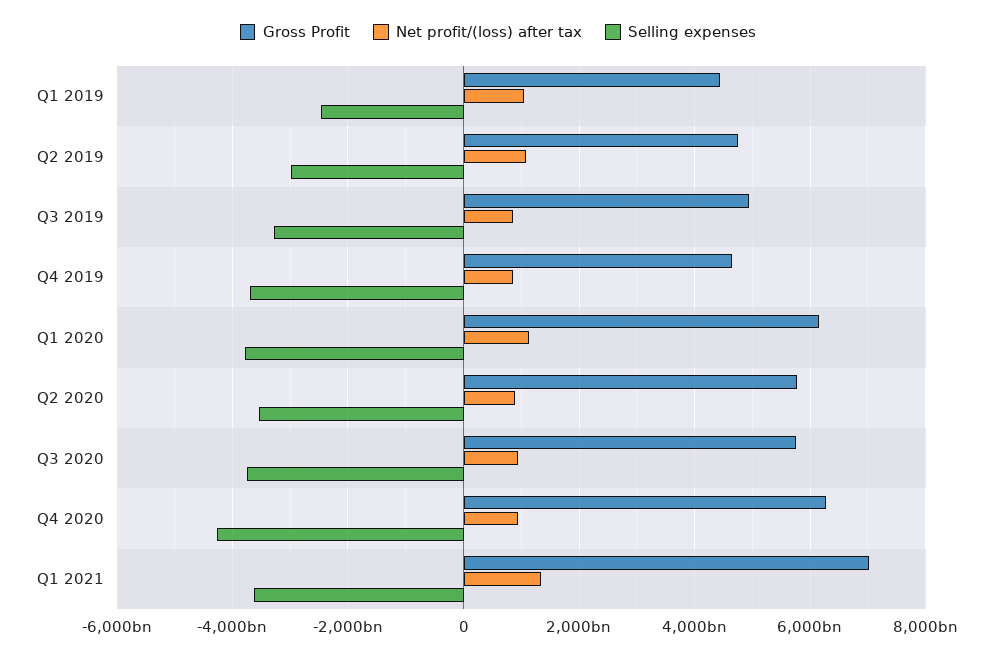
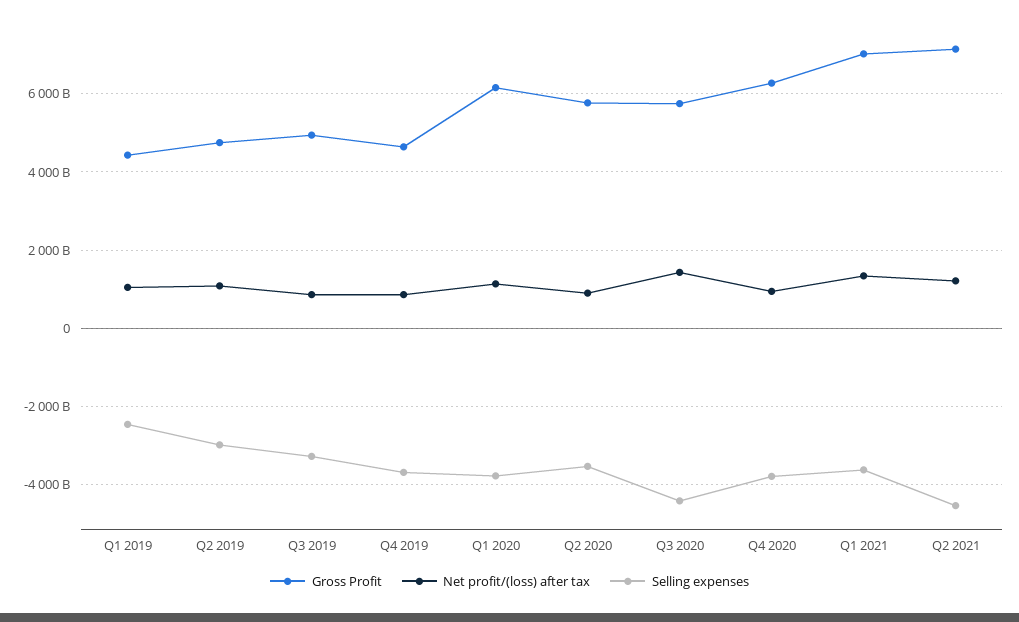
Net profit/(loss) after tax, Q3 2020: 1000000000000 -> 1400000000000
Selling expenses, Q3 2020: -3800000000000 -> -4400000000000
Selling expenses, Q4 2020: -4200000000000 -> -3800000000000
Gross Profit, Q2 2021: none -> 7200000000000
Net profit/(loss) after tax, Q2 2021: none -> 1200000000000
Selling expenses, Q2 2021: none -> -4600000000000

